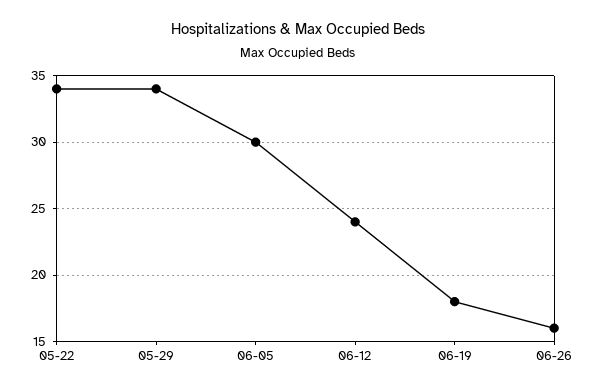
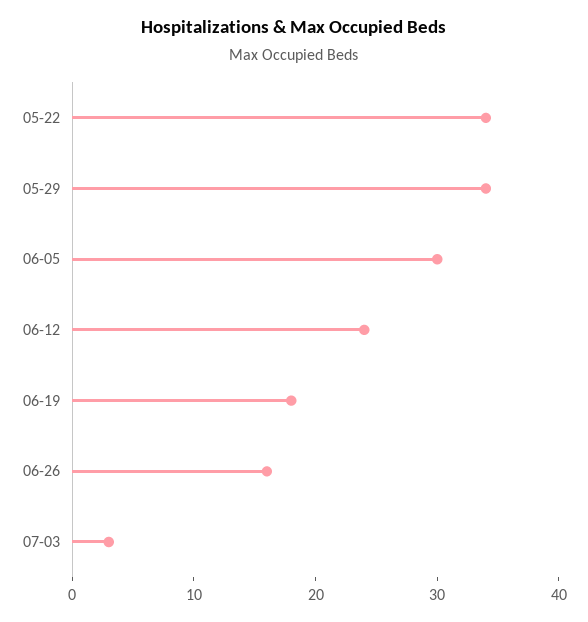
07-03: none -> 3

